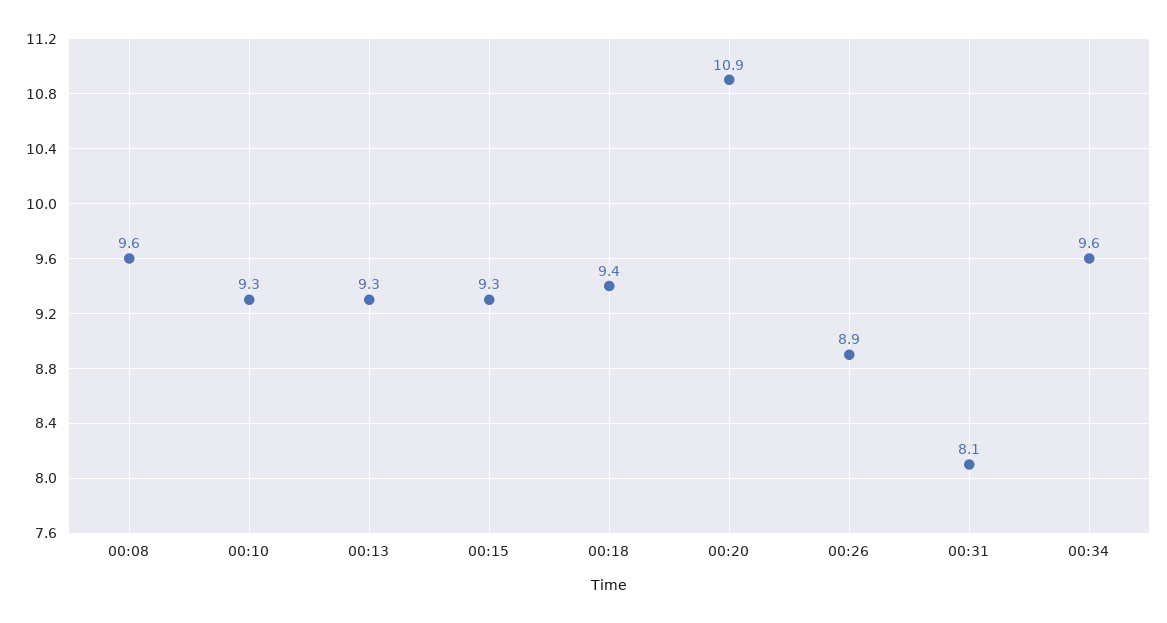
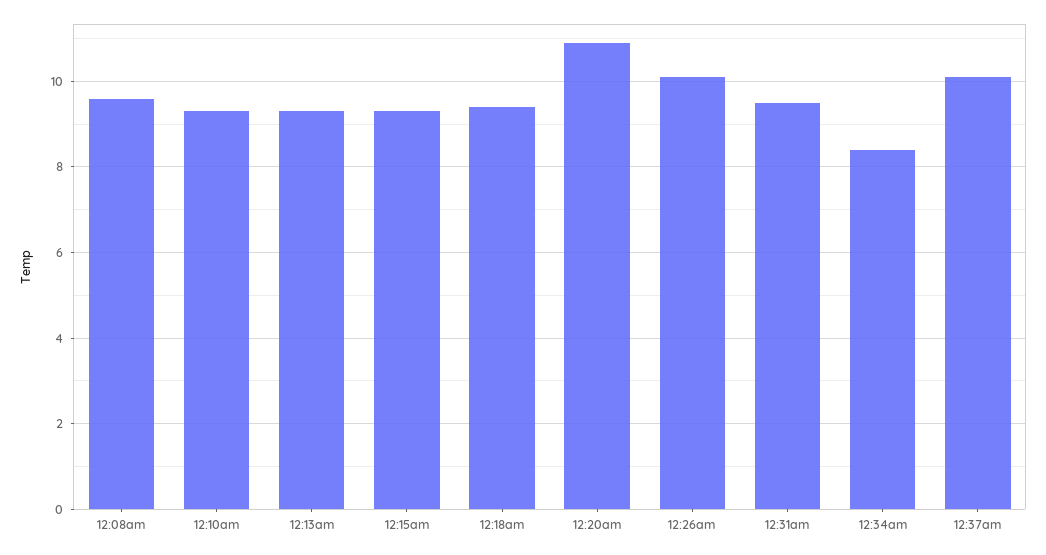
00:26: 8.9 -> 10
00:31: 8.1 -> 9.5
00:34: 9.6 -> 8.5
12:37am: none -> 10

